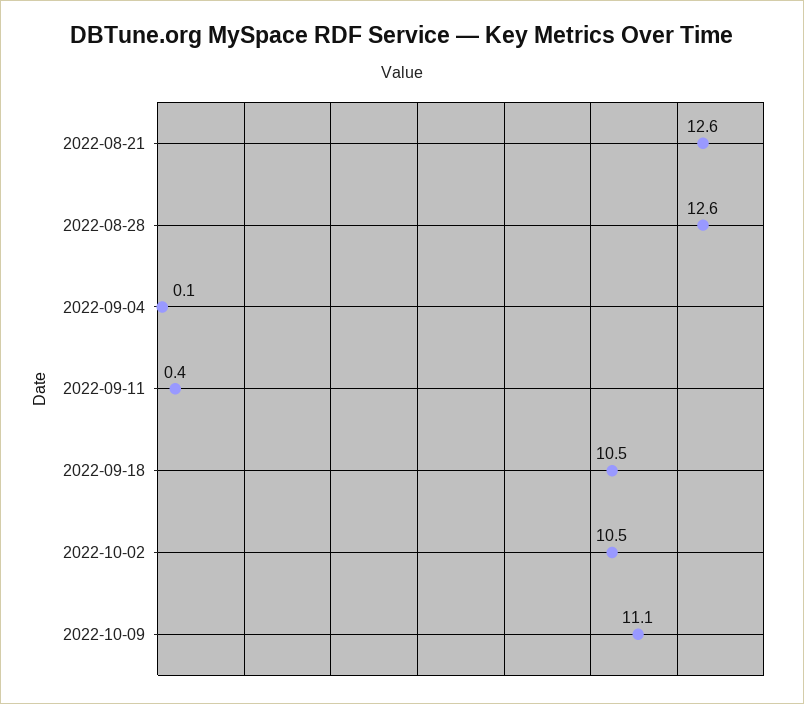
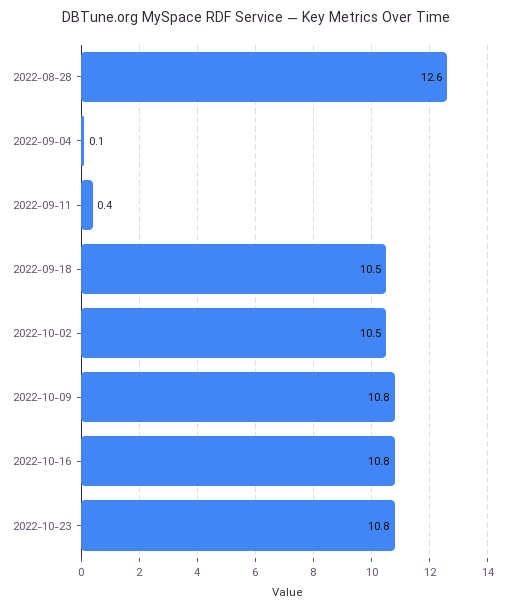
2022-08-21: 12.6 -> none
2022-10-09: 11.1 -> 10.8
2022-10-16: none -> 10.8
2022-10-23: none -> 10.8

